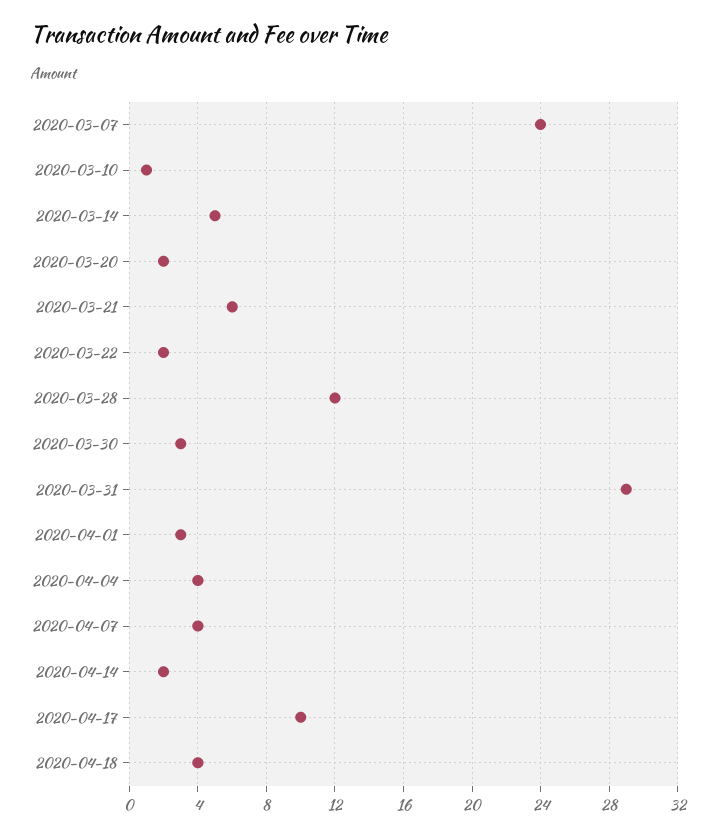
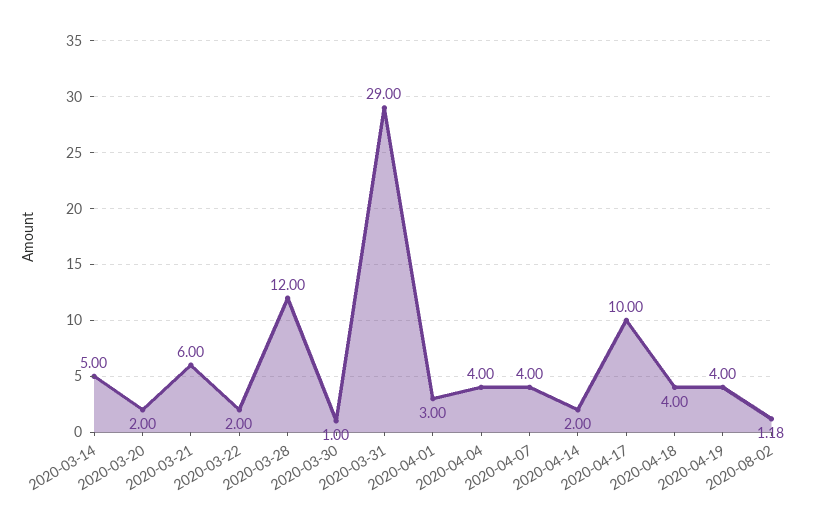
2020-03-07: 24 -> none
2020-03-10: 1 -> none
2020-03-30: 3 -> 1
2020-04-19: none -> 4
2020-08-02: none -> 1.18

